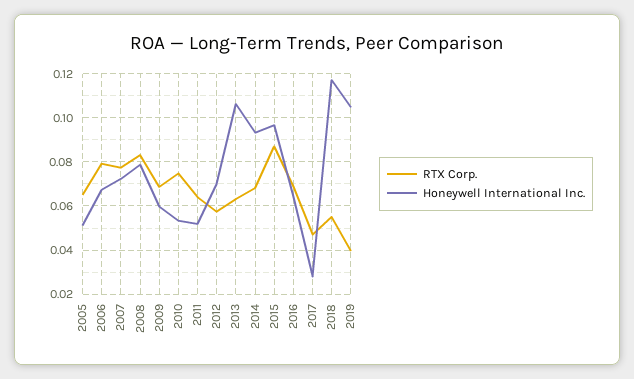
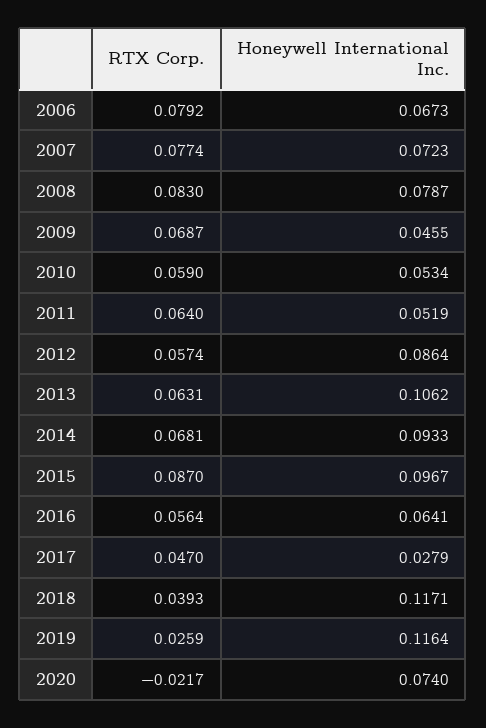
RTX Corp., 2005: 0.065 -> none
Honeywell International Inc., 2005: 0.05 -> none
Honeywell International Inc., 2009: 0.06 -> 0.0455
RTX Corp., 2010: 0.075 -> 0.059
Honeywell International Inc., 2012: 0.07 -> 0.0864
RTX Corp., 2016: 0.07 -> 0.0564
RTX Corp., 2018: 0.055 -> 0.0393
RTX Corp., 2019: 0.04 -> 0.0259
Honeywell International Inc., 2019: 0.105 -> 0.1164
RTX Corp., 2020: none -> -0.0217
Honeywell International Inc., 2020: none -> 0.074

